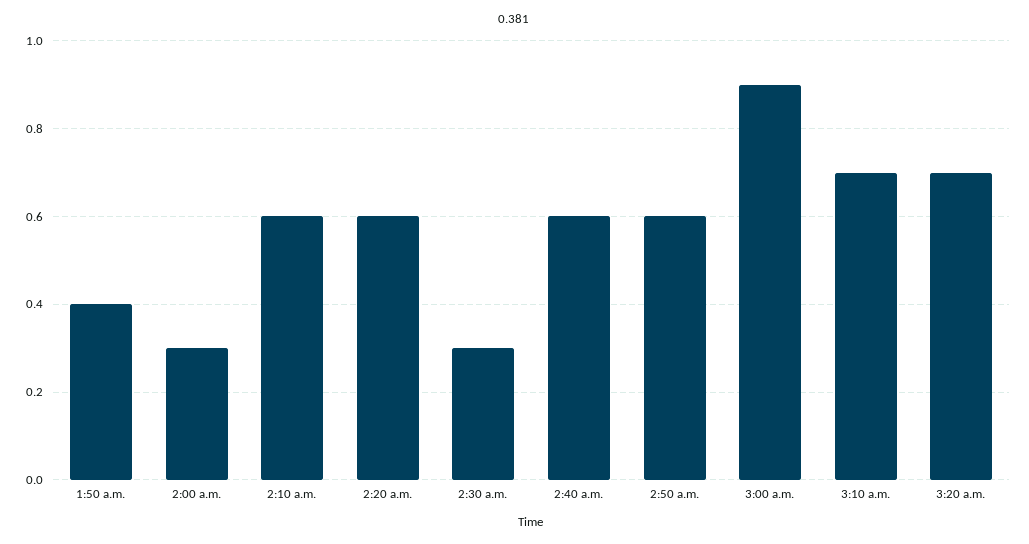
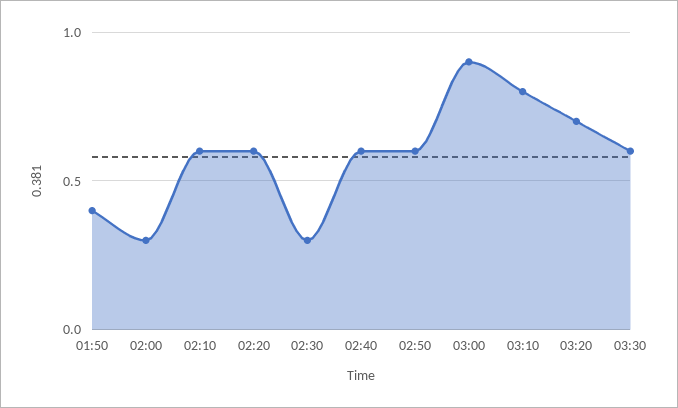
3:10 a.m.: 0.7 -> 0.8
03:30: none -> 0.6

